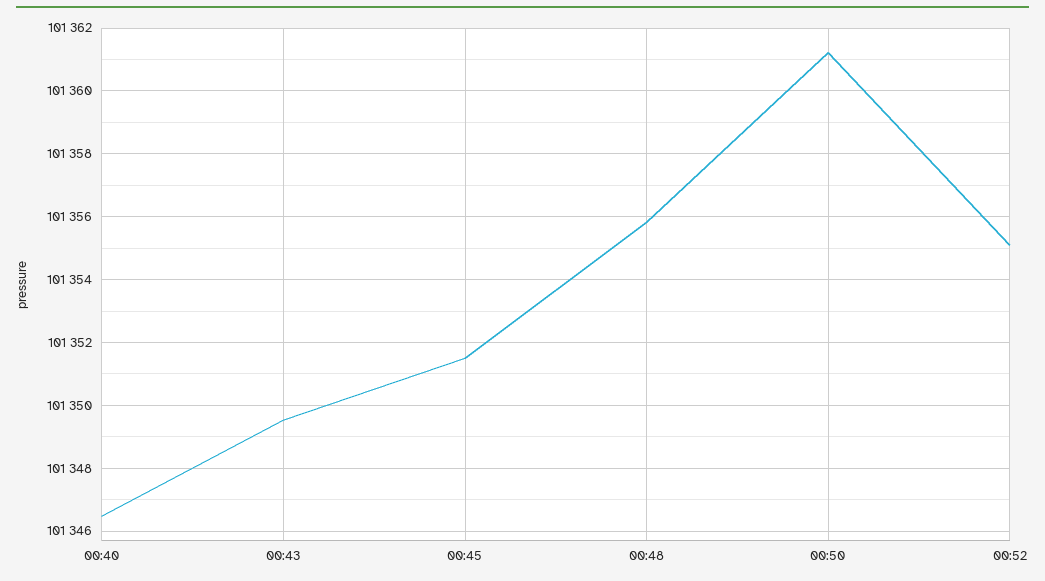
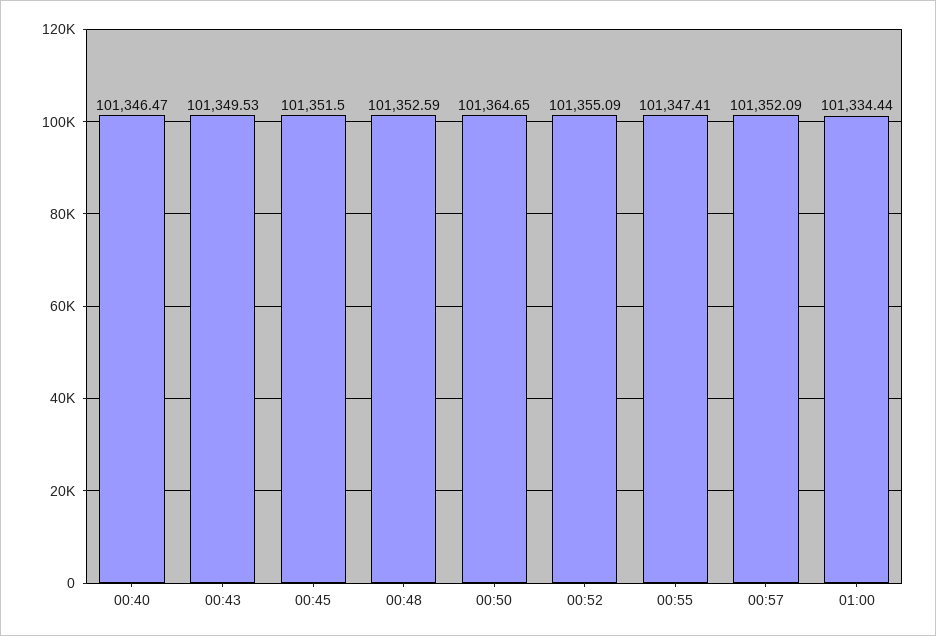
00:48: 101355.8 -> 101352.59
00:50: 101361.2 -> 101364.65
00:55: none -> 101347.41
00:57: none -> 101352.09
01:00: none -> 101334.44

